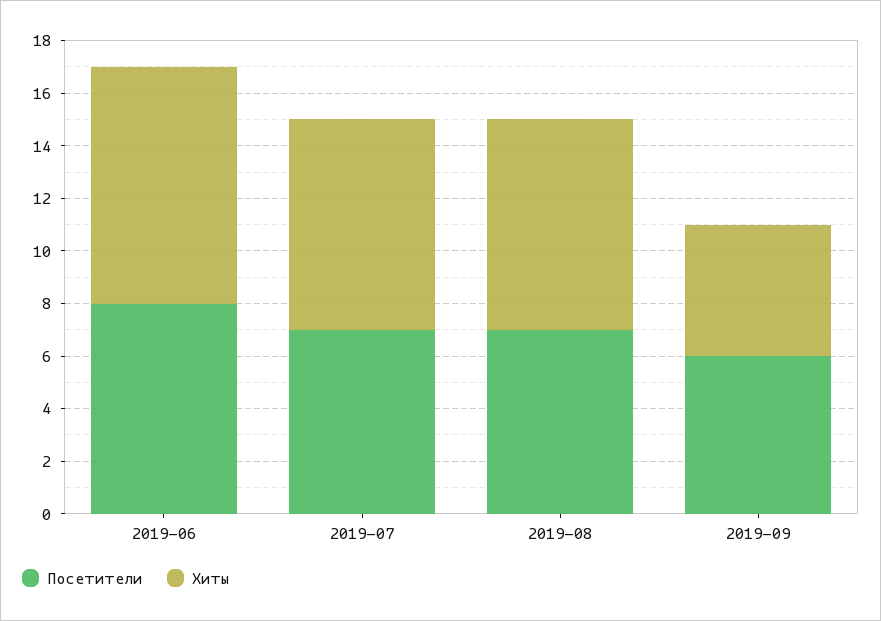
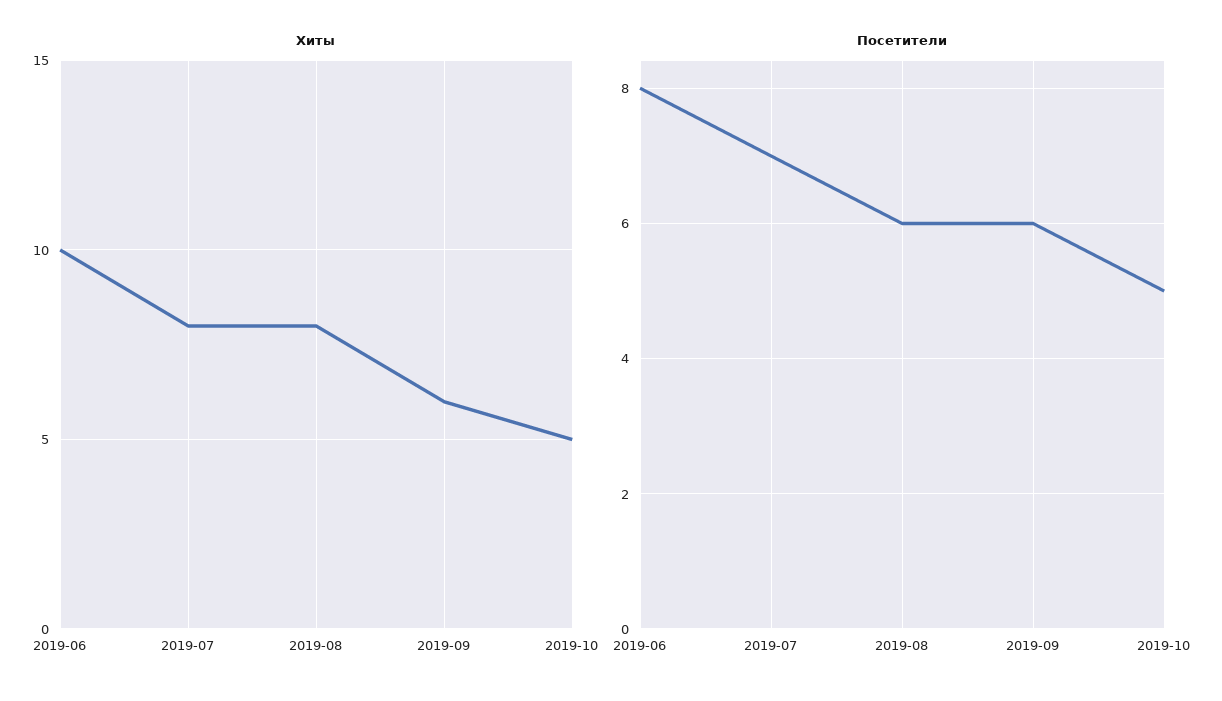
Хиты, 2019-06: 9 -> 10
Посетители, 2019-08: 7 -> 6
Хиты, 2019-09: 5 -> 6
Хиты, 2019-10: none -> 5
Посетители, 2019-10: none -> 5

